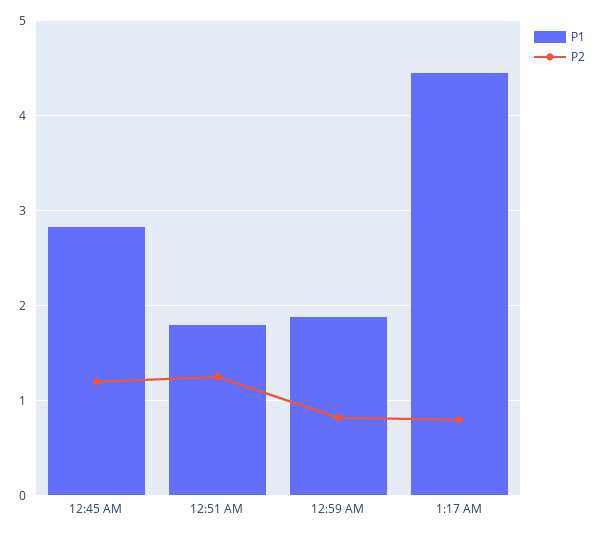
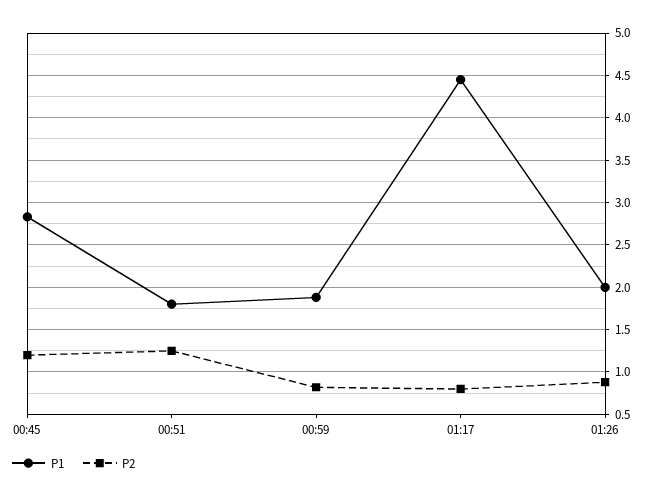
P1, 01:26: none -> 2
P2, 01:26: none -> 0.9

